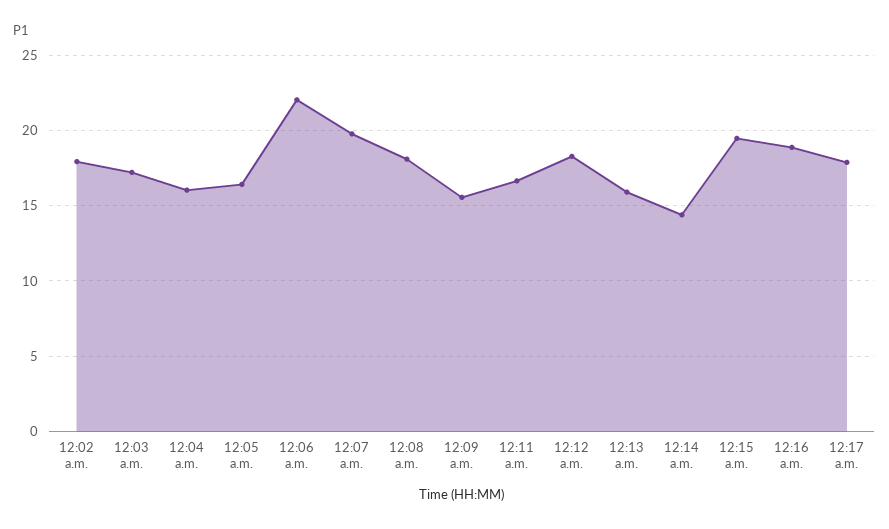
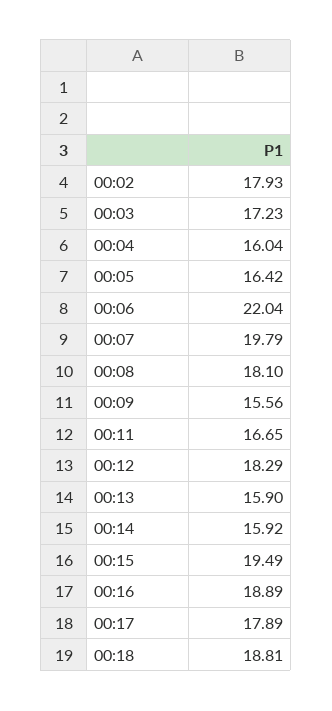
12:14 a.m.: 14.5 -> 15.92
00:18: none -> 18.81

